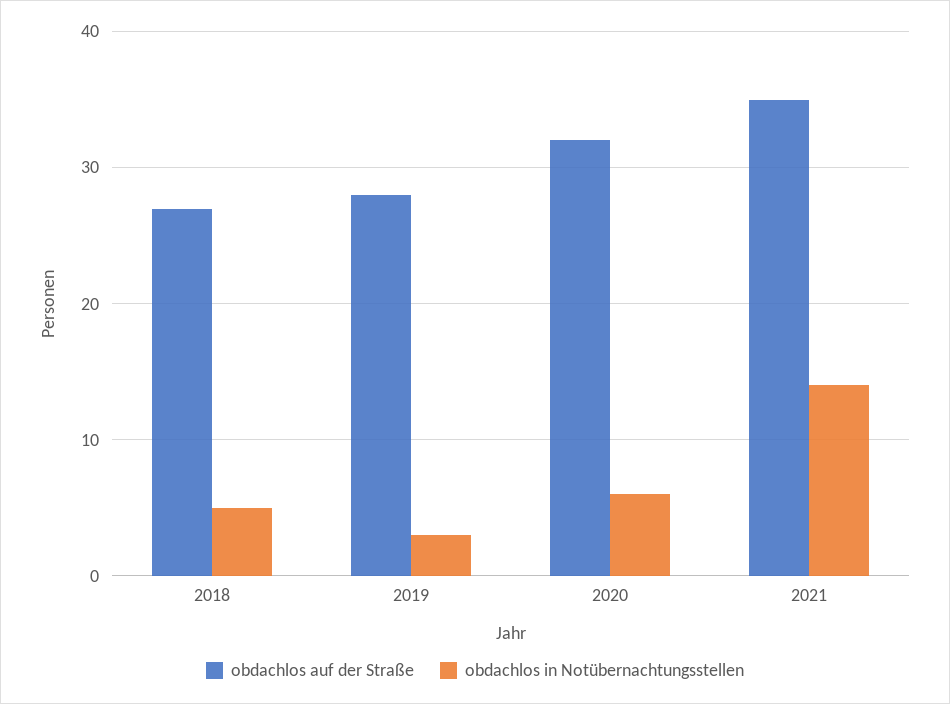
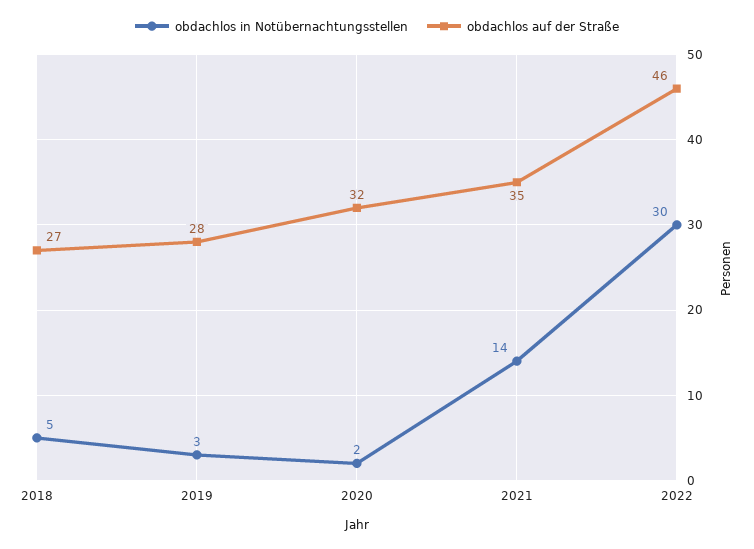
obdachlos in Notübernachtungsstellen, 2020: 6 -> 2
obdachlos in Notübernachtungsstellen, 2022: none -> 30
obdachlos auf der Straße, 2022: none -> 46

